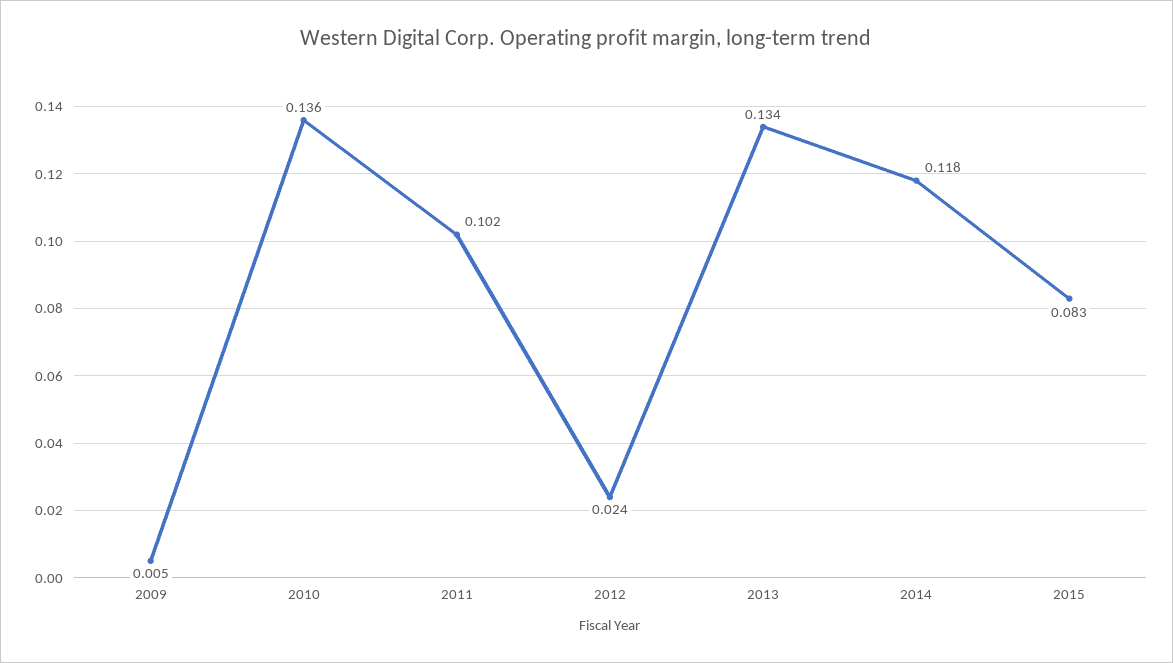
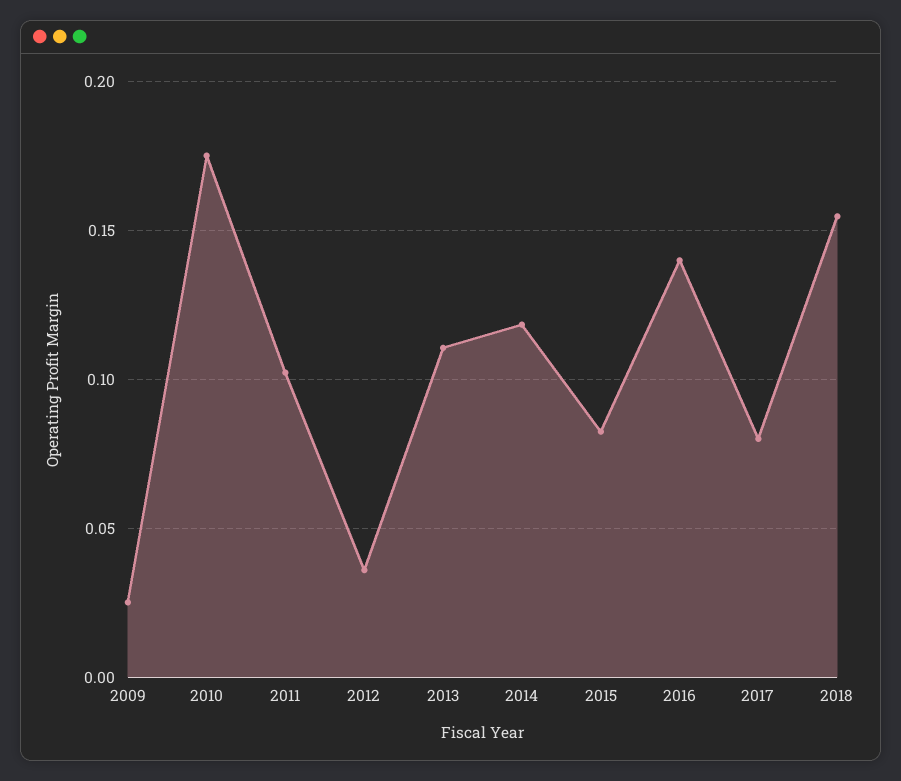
2009: 0.005 -> 0.025
2010: 0.136 -> 0.175
2012: 0.024 -> 0.035
2013: 0.134 -> 0.11
2016: none -> 0.14
2017: none -> 0.08
2018: none -> 0.155

